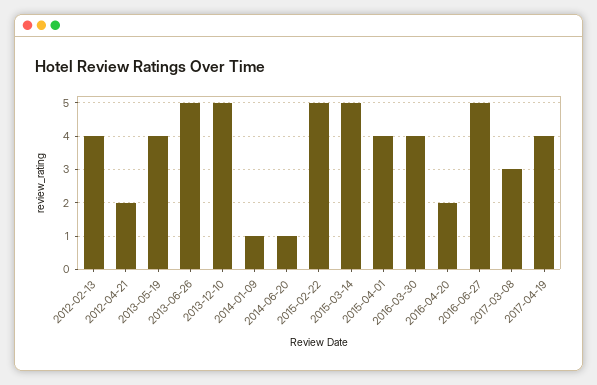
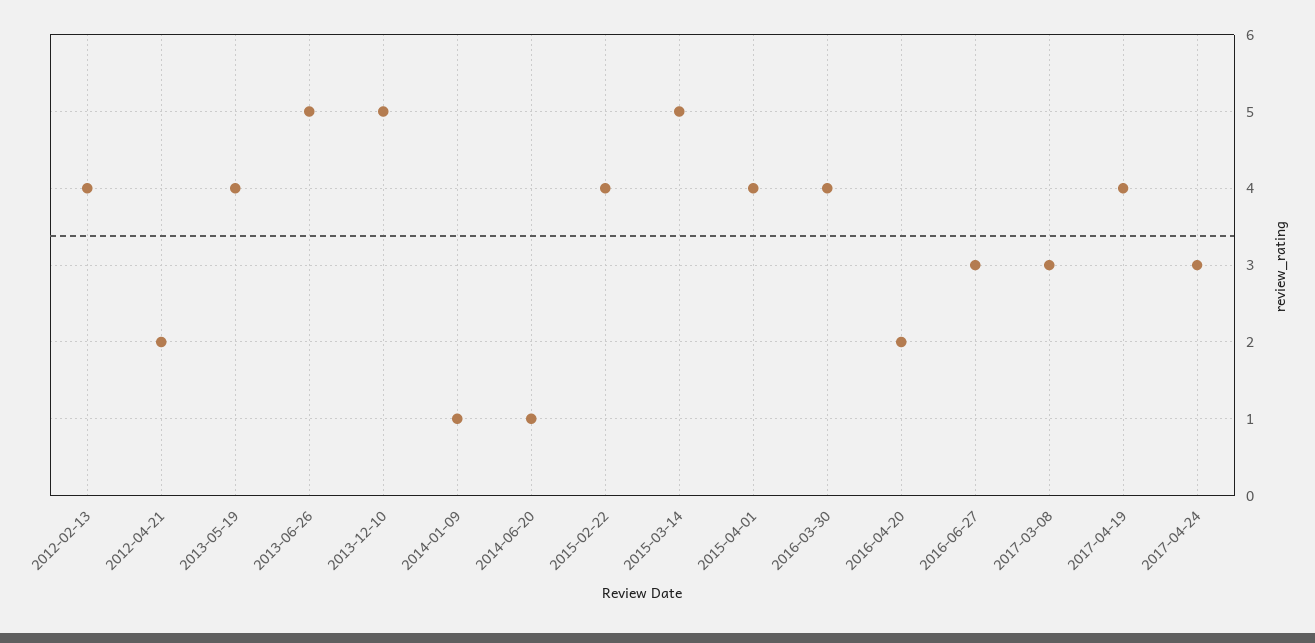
2015-02-22: 5 -> 4
2016-06-27: 5 -> 3
2017-04-24: none -> 3

